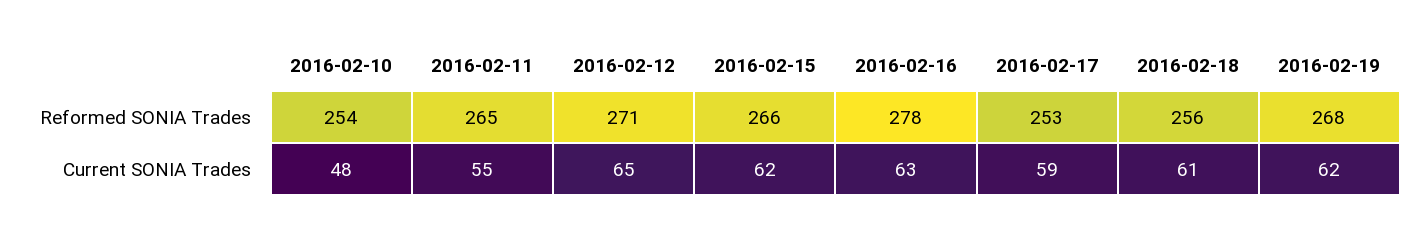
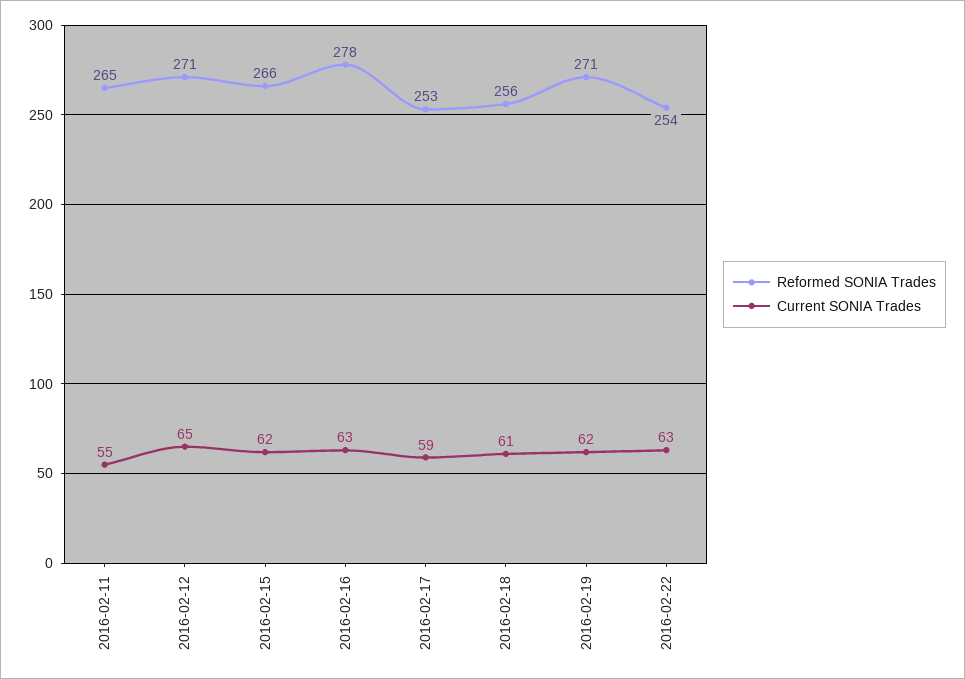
Reformed SONIA Trades, 2016-02-10: 254 -> none
Reformed SONIA Trades, 2016-02-19: 268 -> 271
Current SONIA Trades, 2016-02-10: 48 -> none
Reformed SONIA Trades, 2016-02-22: none -> 254
Current SONIA Trades, 2016-02-22: none -> 63

